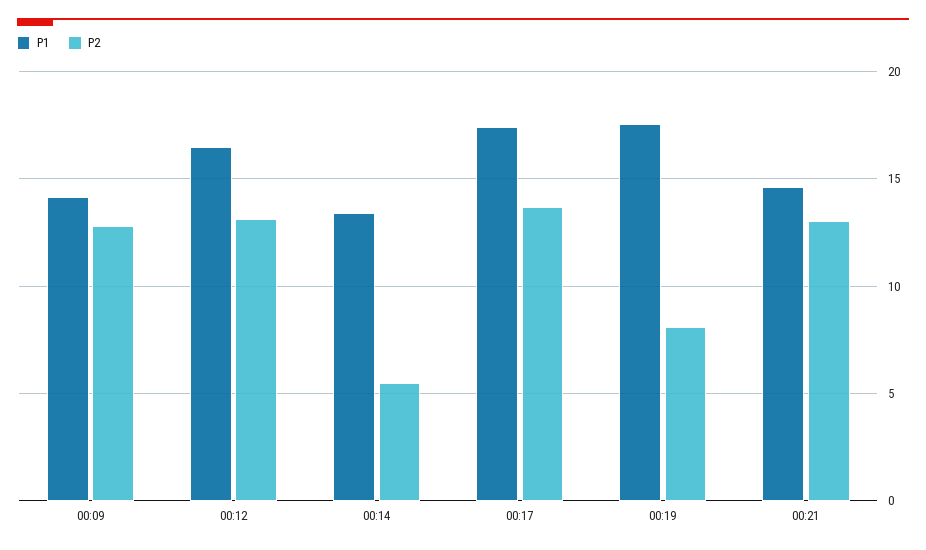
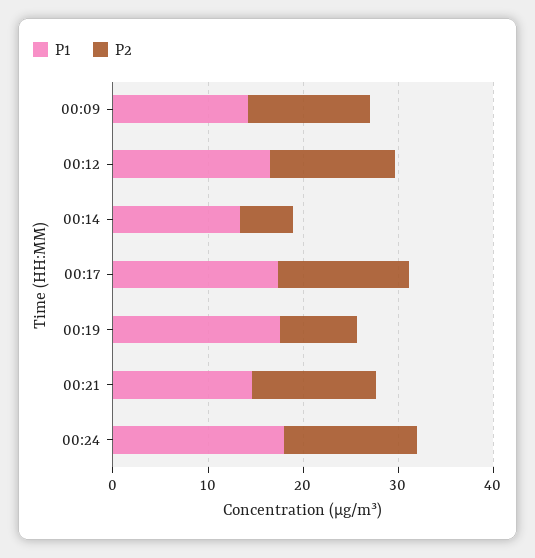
P1, 00:24: none -> 18
P2, 00:24: none -> 14

